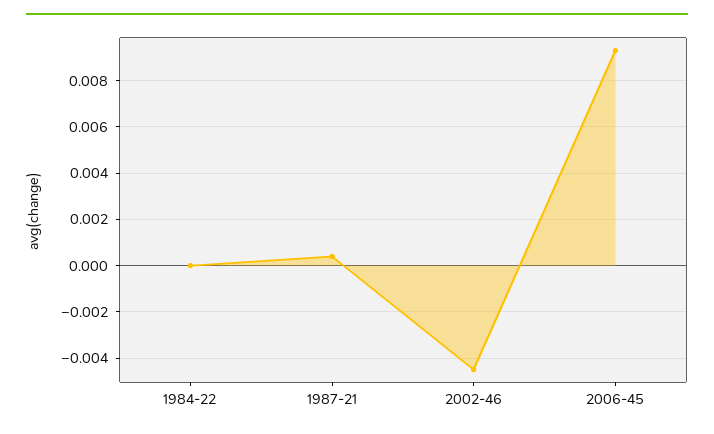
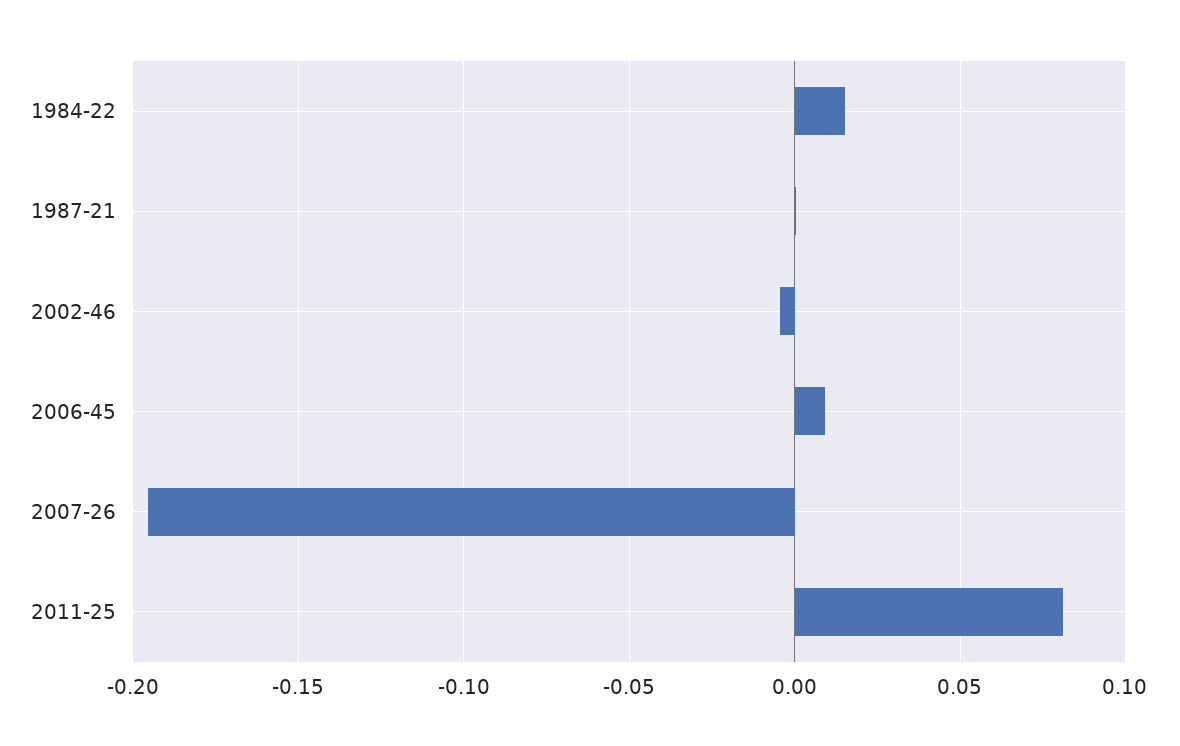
1984-22: 0 -> 0.015
2007-26: none -> -0.195
2011-25: none -> 0.08

